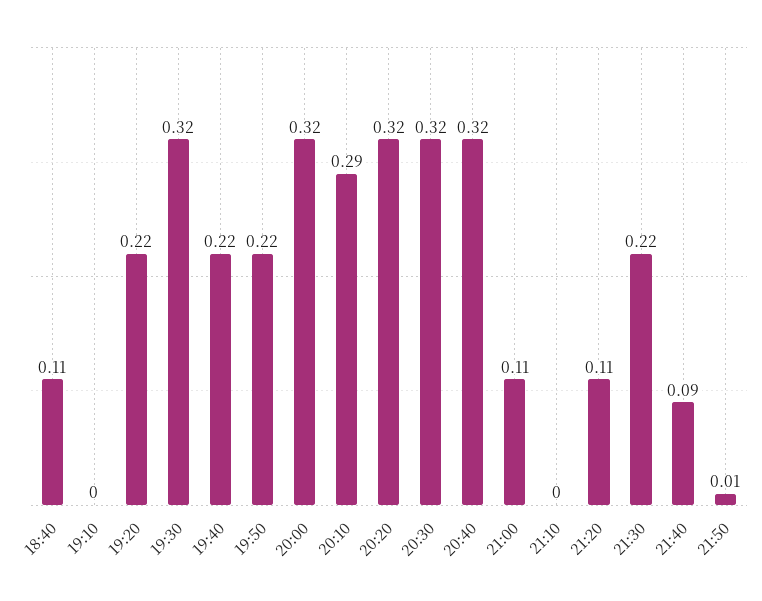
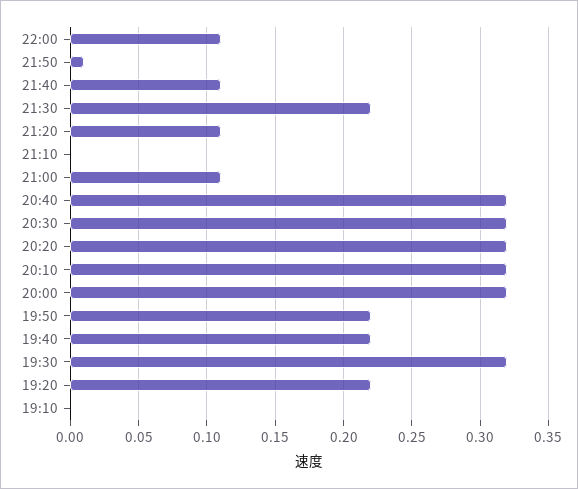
18:40: 0.11 -> none
20:10: 0.29 -> 0.32
21:40: 0.09 -> 0.11
22:00: none -> 0.11

